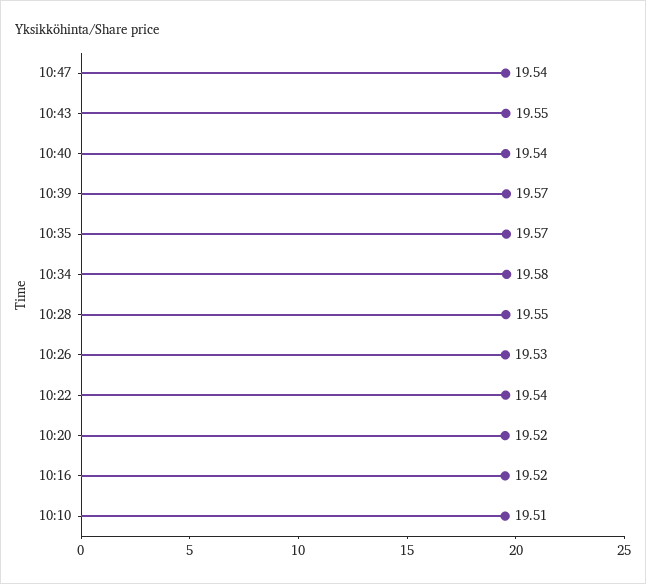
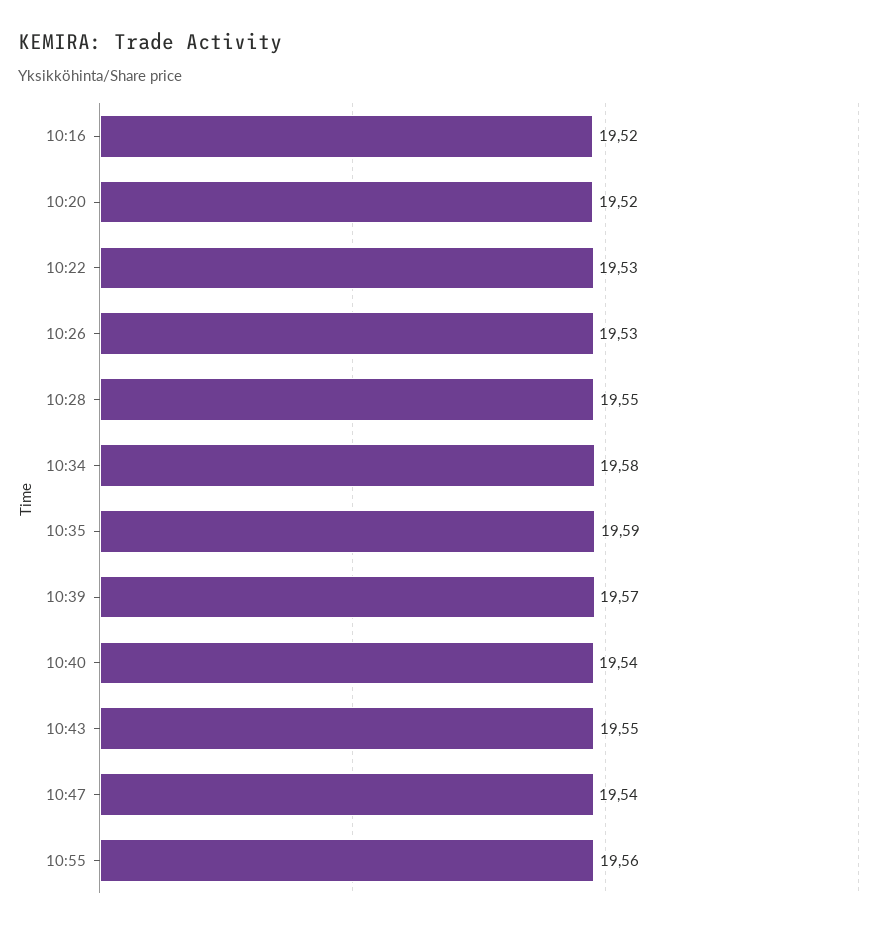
10:35: 19.57 -> 19.59
10:22: 19.54 -> 19.53
10:10: 19.51 -> none
10:55: none -> 19.56

